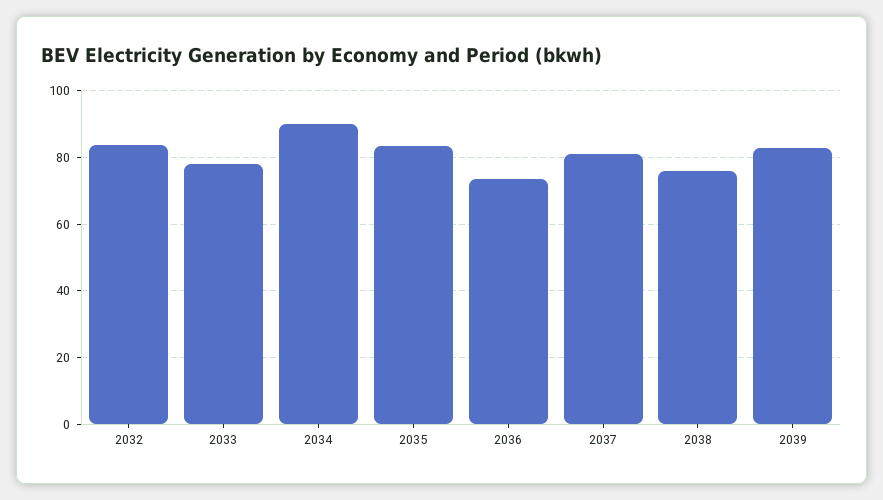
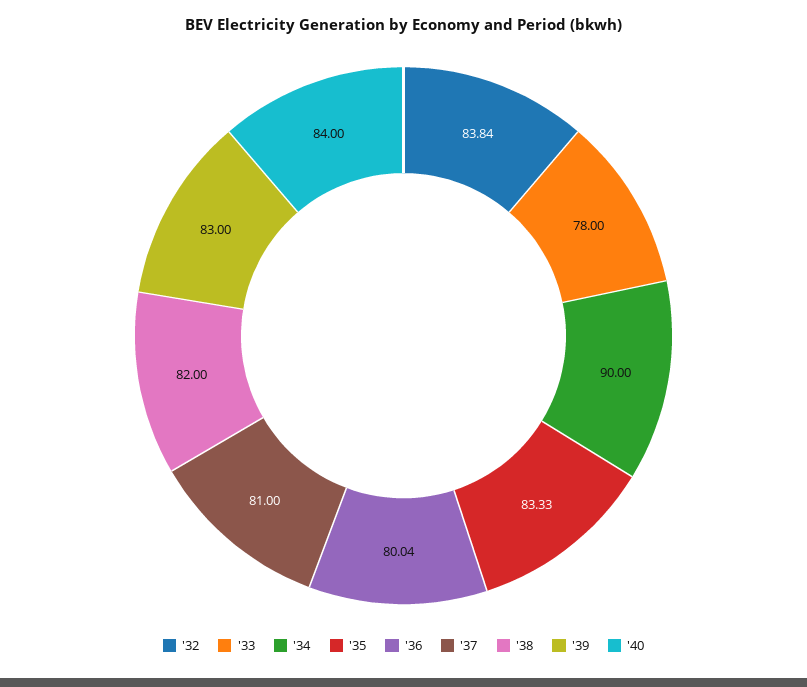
2036: 74 -> 80.04
2038: 76 -> 82
'40: none -> 84

